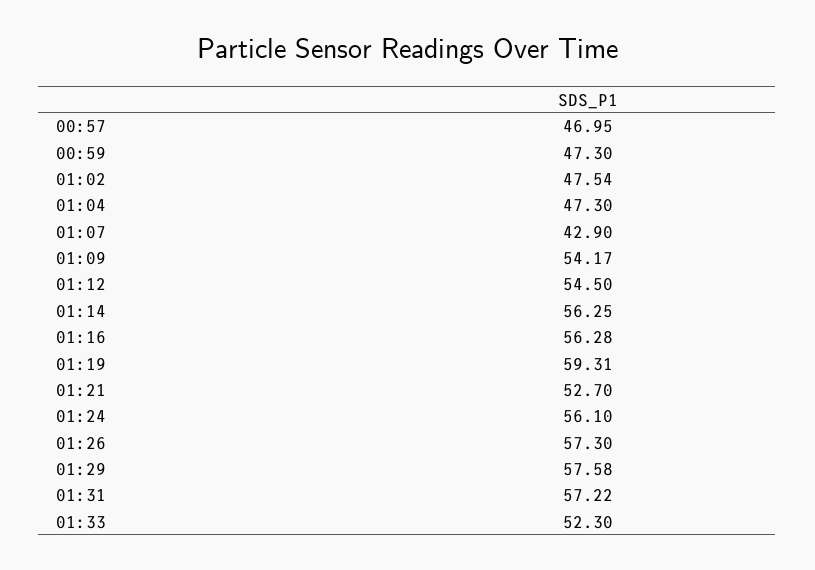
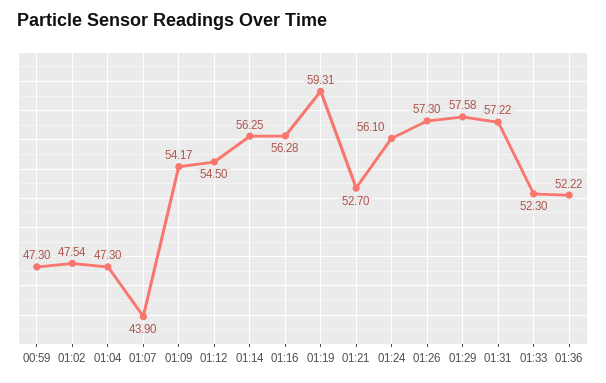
00:57: 46.95 -> none
01:07: 42.9 -> 43.9
01:36: none -> 52.22

